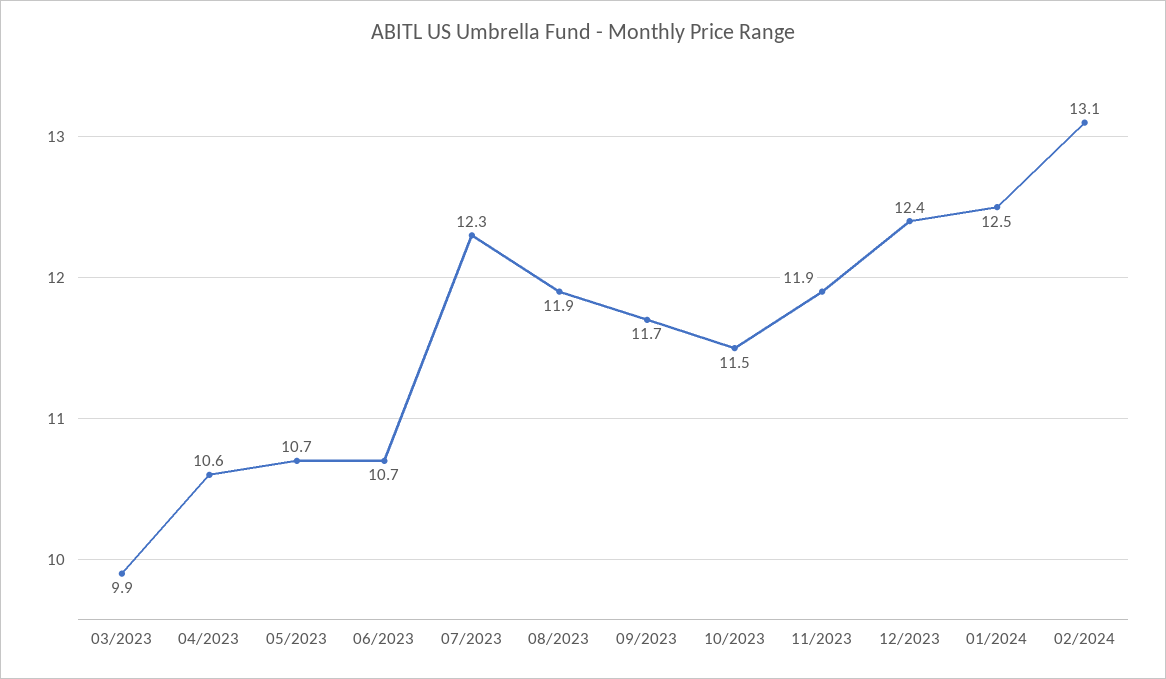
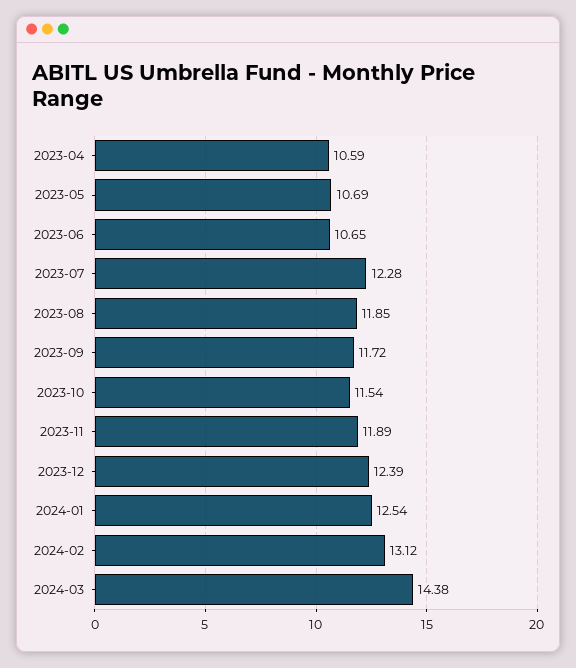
03/2023: 9.9 -> none
2024-03: none -> 14.38

